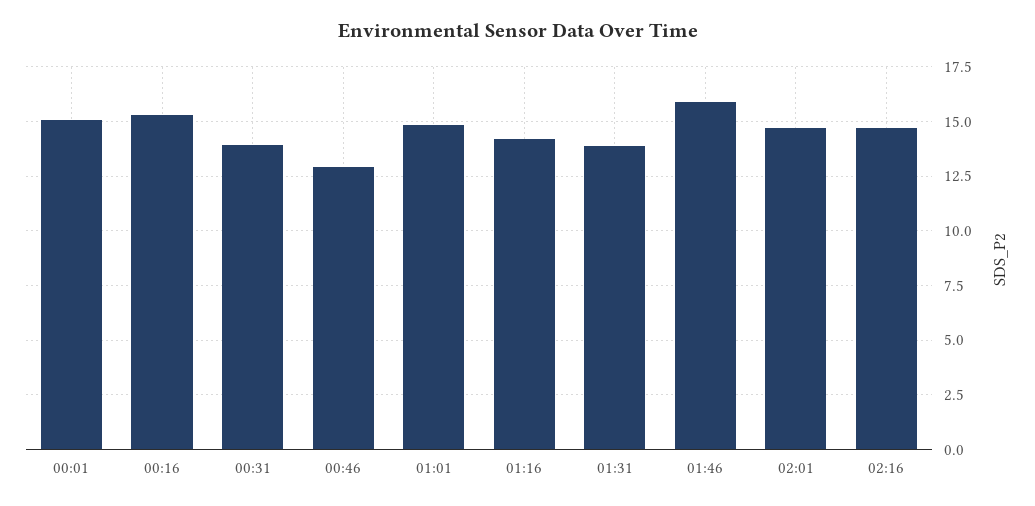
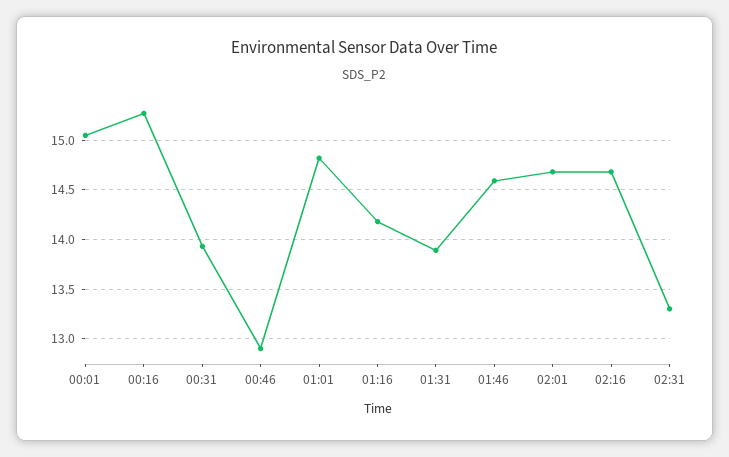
01:46: 16 -> 14.6
02:31: none -> 13.3

